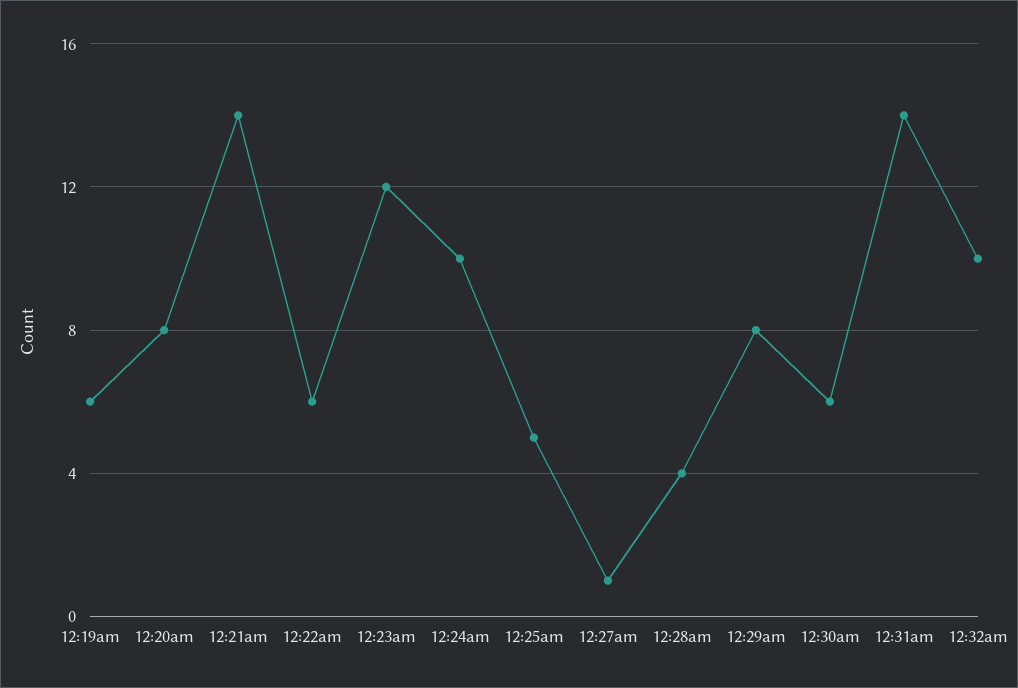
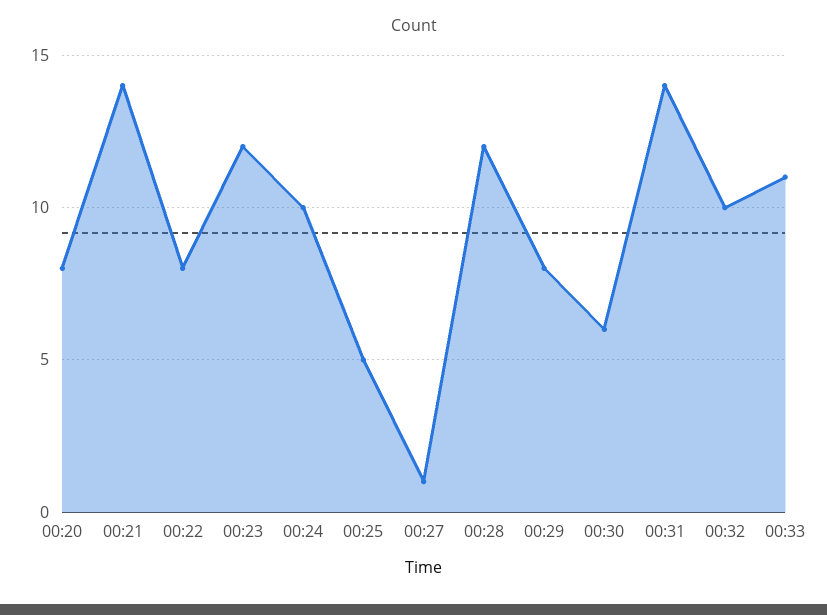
12:19am: 6 -> none
12:22am: 6 -> 8
12:28am: 4 -> 12
00:33: none -> 11

